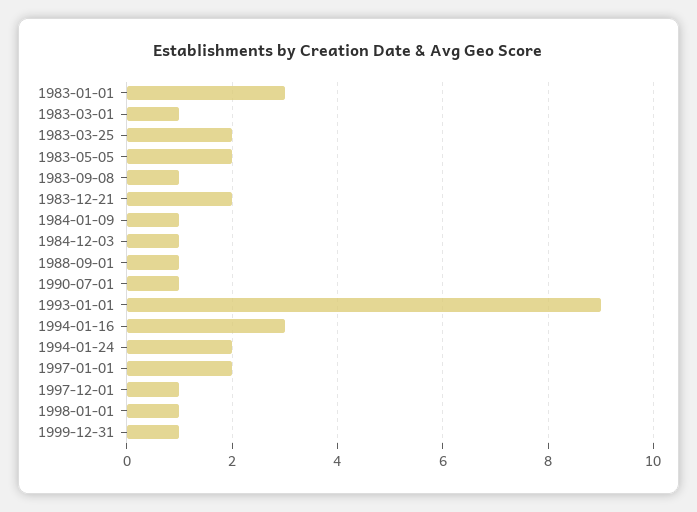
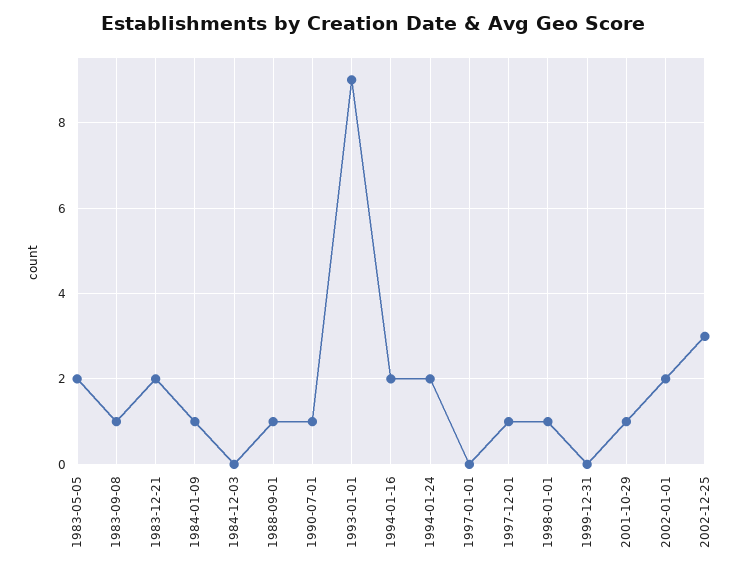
1983-01-01: 3 -> none
1983-03-01: 1 -> none
1983-03-25: 2 -> none
1984-12-03: 1 -> 0
1994-01-16: 3 -> 2
1997-01-01: 2 -> 0
1999-12-31: 1 -> 0
2001-10-29: none -> 1
2002-01-01: none -> 2
2002-12-25: none -> 3

